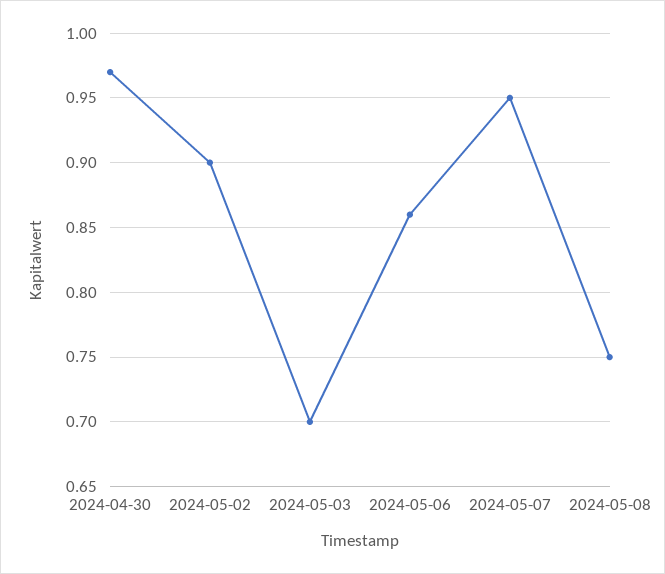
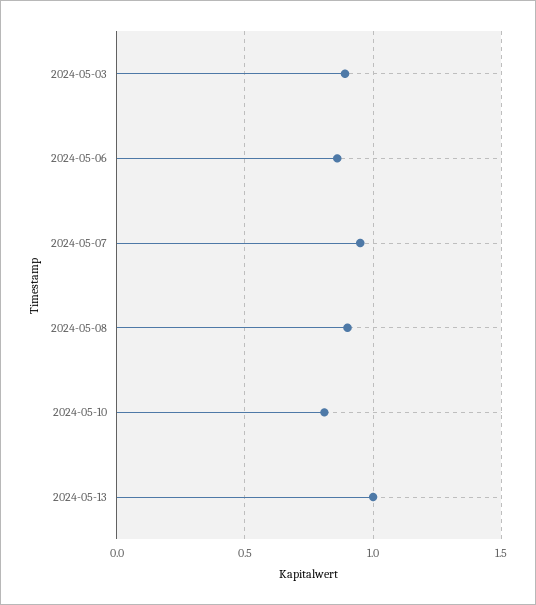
2024-04-30: 0.97 -> none
2024-05-02: 0.9 -> none
2024-05-03: 0.7 -> 0.9
2024-05-08: 0.75 -> 0.9
2024-05-10: none -> 0.8
2024-05-13: none -> 1

